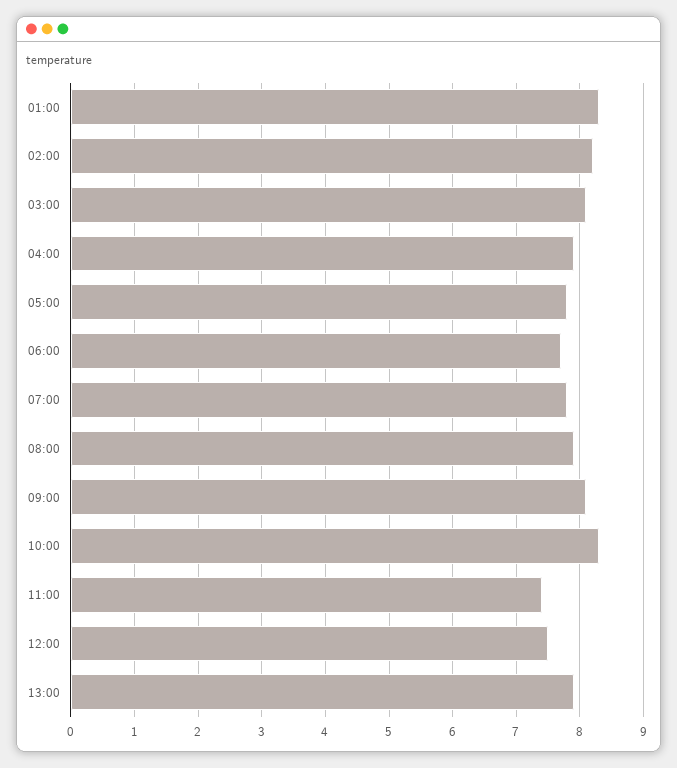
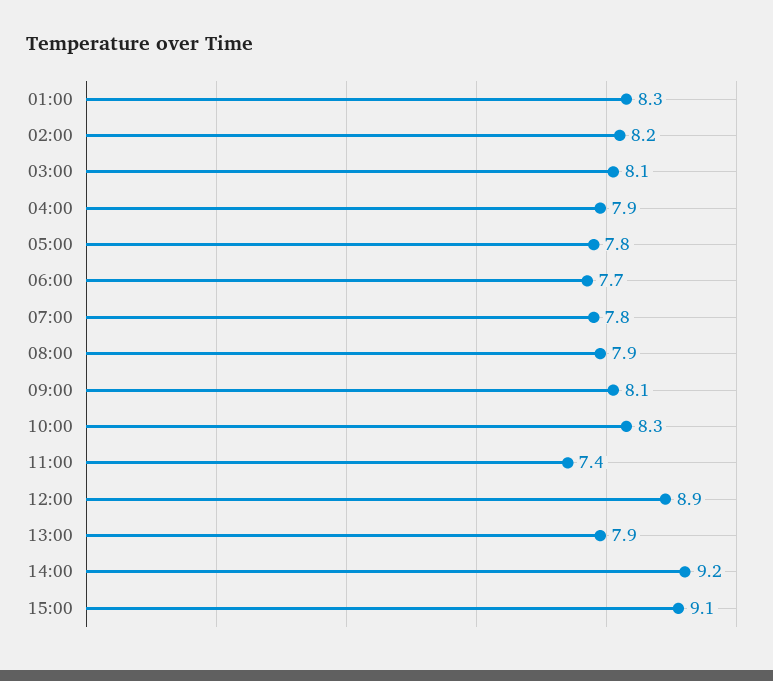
12:00: 7.5 -> 8.9
14:00: none -> 9.2
15:00: none -> 9.1

